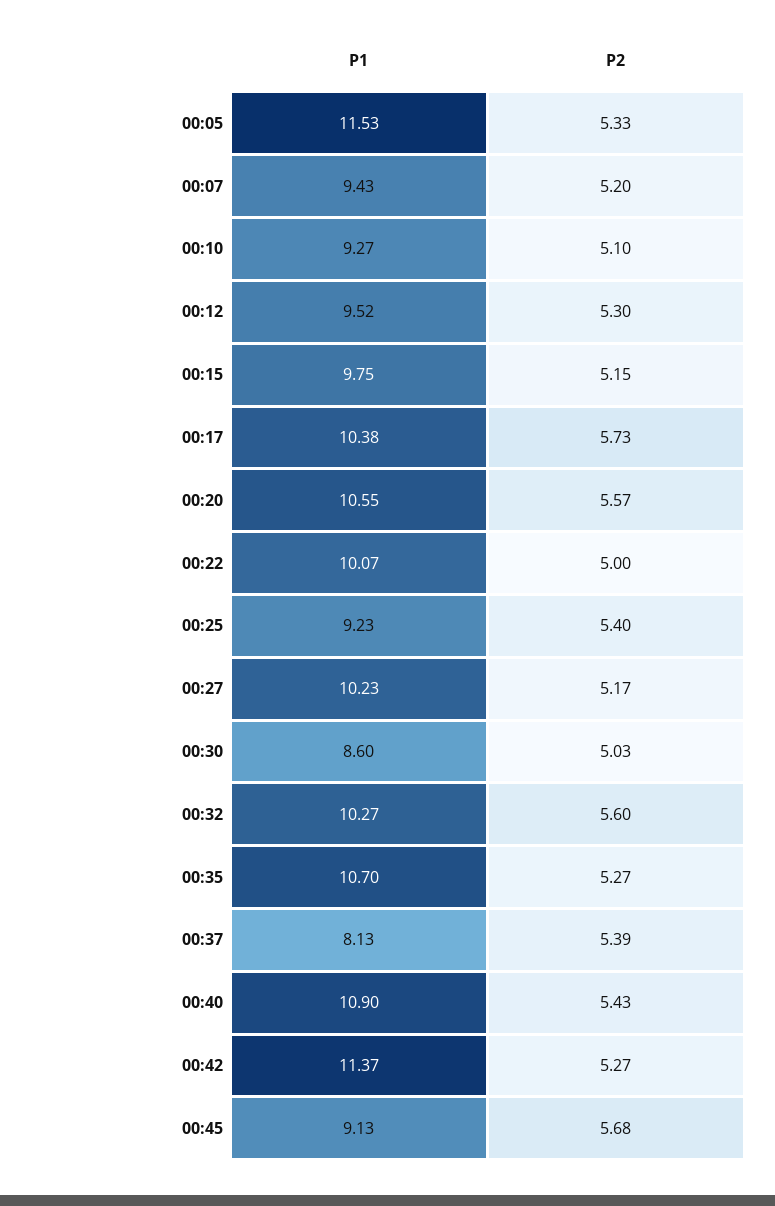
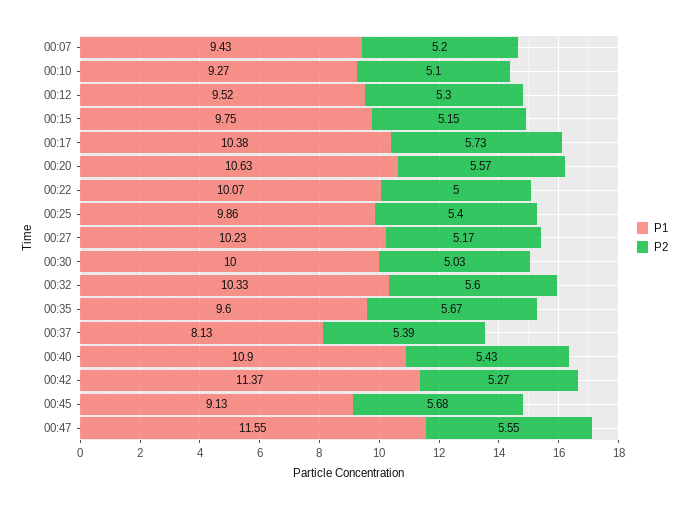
P1, 00:05: 11.53 -> none
P2, 00:05: 5.33 -> none
P1, 00:20: 10.55 -> 10.63
P1, 00:25: 9.23 -> 9.86
P1, 00:30: 8.6 -> 10
P1, 00:32: 10.27 -> 10.33
P1, 00:35: 10.7 -> 9.6
P2, 00:35: 5.27 -> 5.67
P1, 00:47: none -> 11.55
P2, 00:47: none -> 5.55

